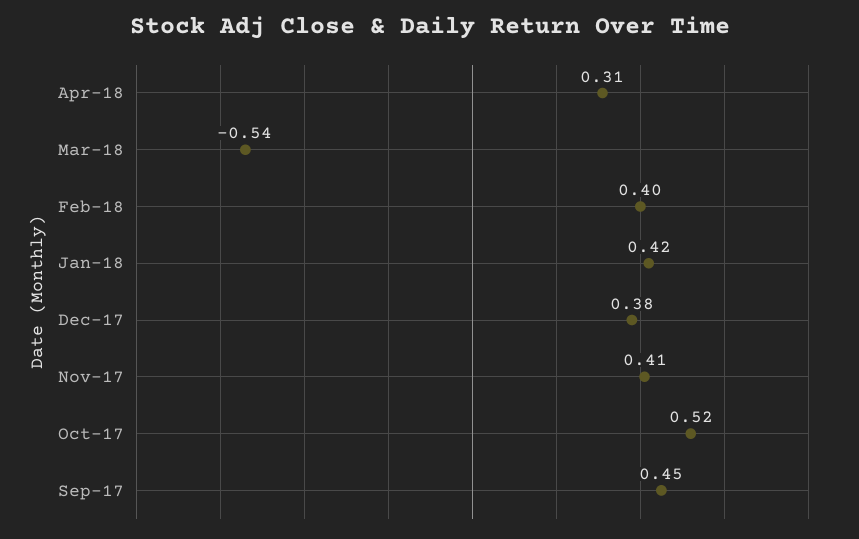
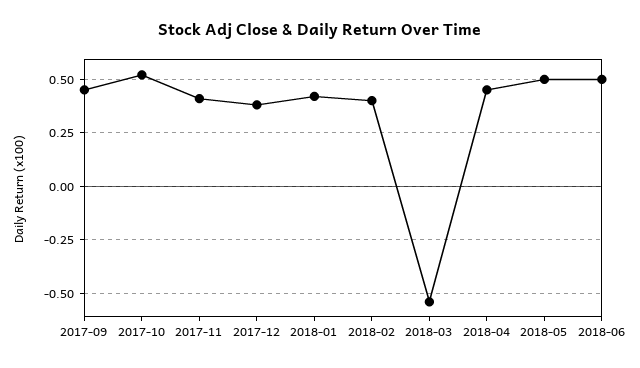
Apr-18: 0.31 -> 0.45
2018-05: none -> 0.5
2018-06: none -> 0.5

